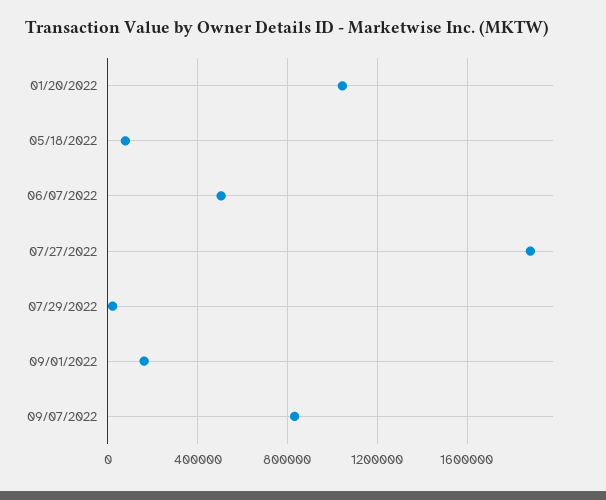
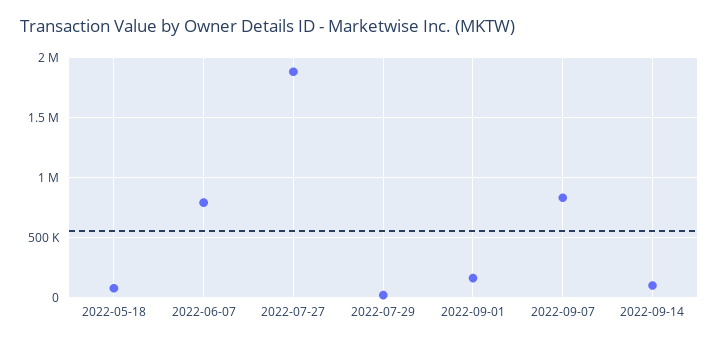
01/20/2022: 1050000 -> none
06/07/2022: 500000 -> 800000
2022-09-14: none -> 100000

